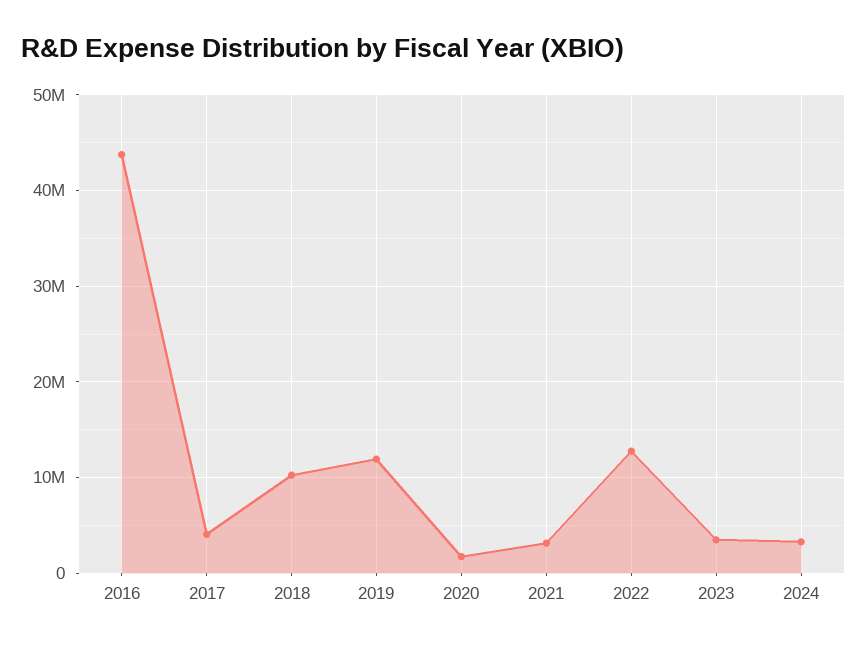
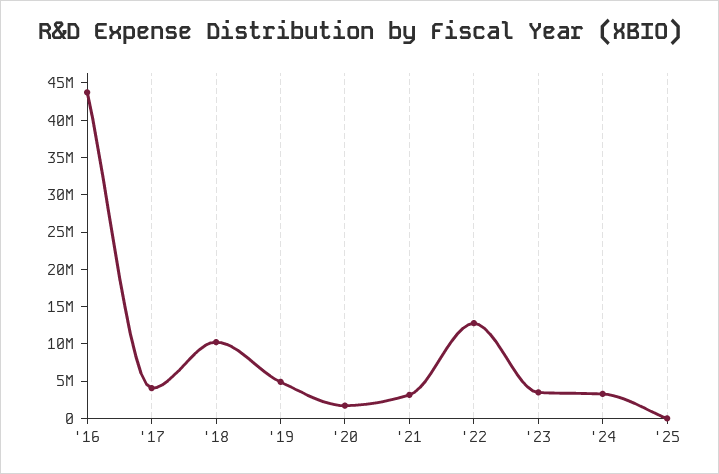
2019: 12000000 -> 5000000
'25: none -> 0

